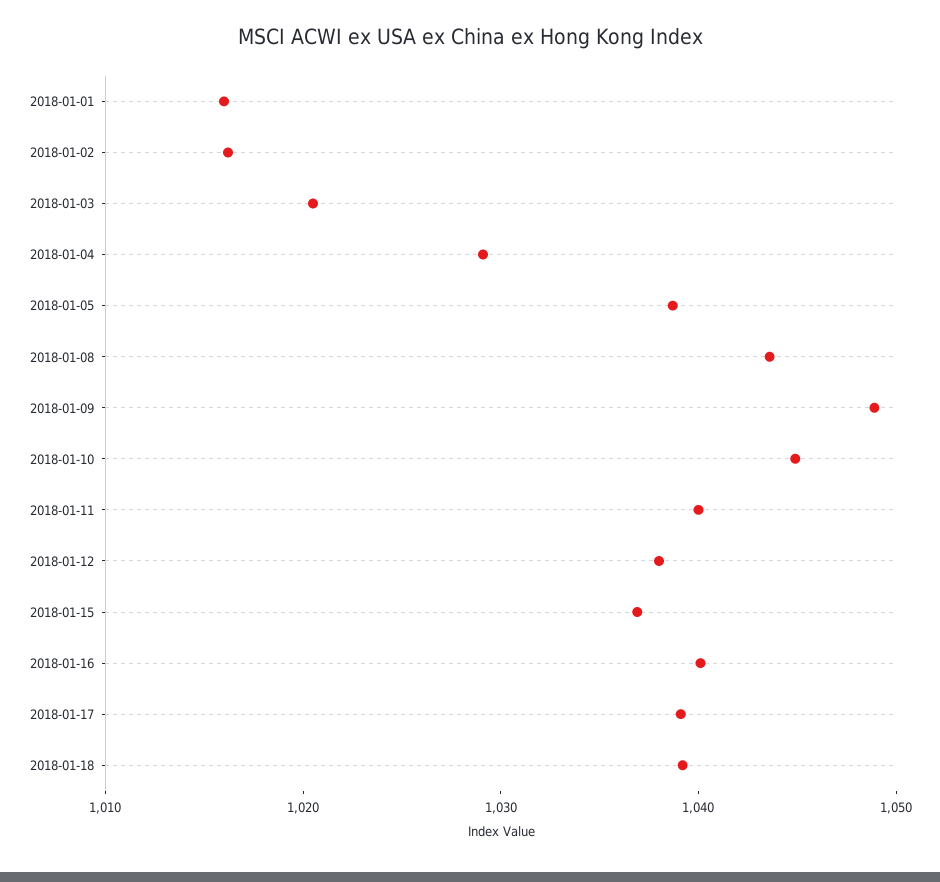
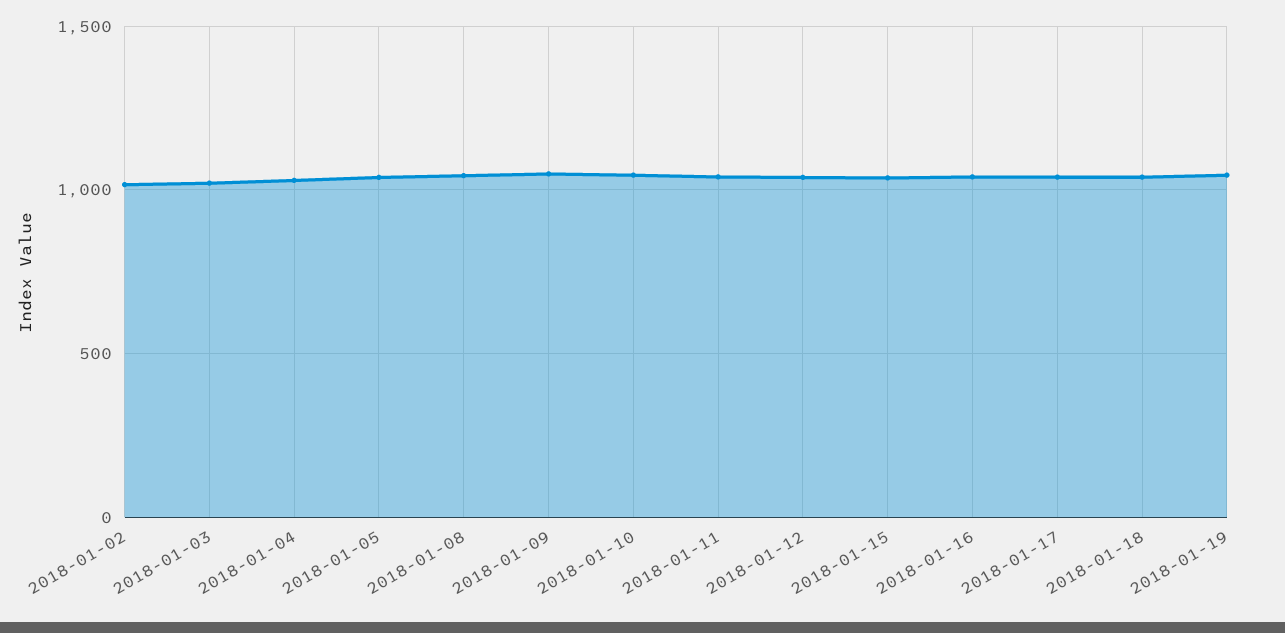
2018-01-01: 1016 -> none
2018-01-19: none -> 1050

